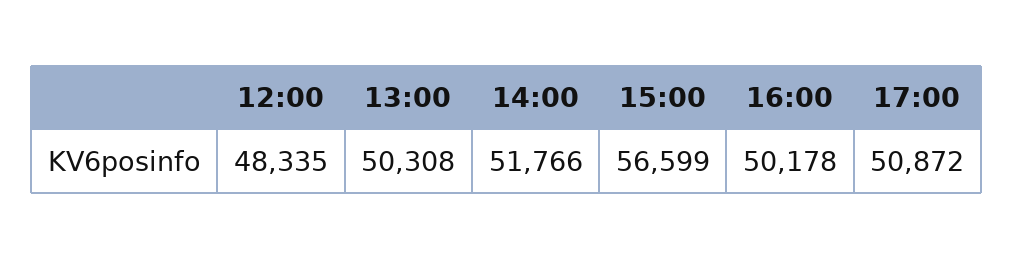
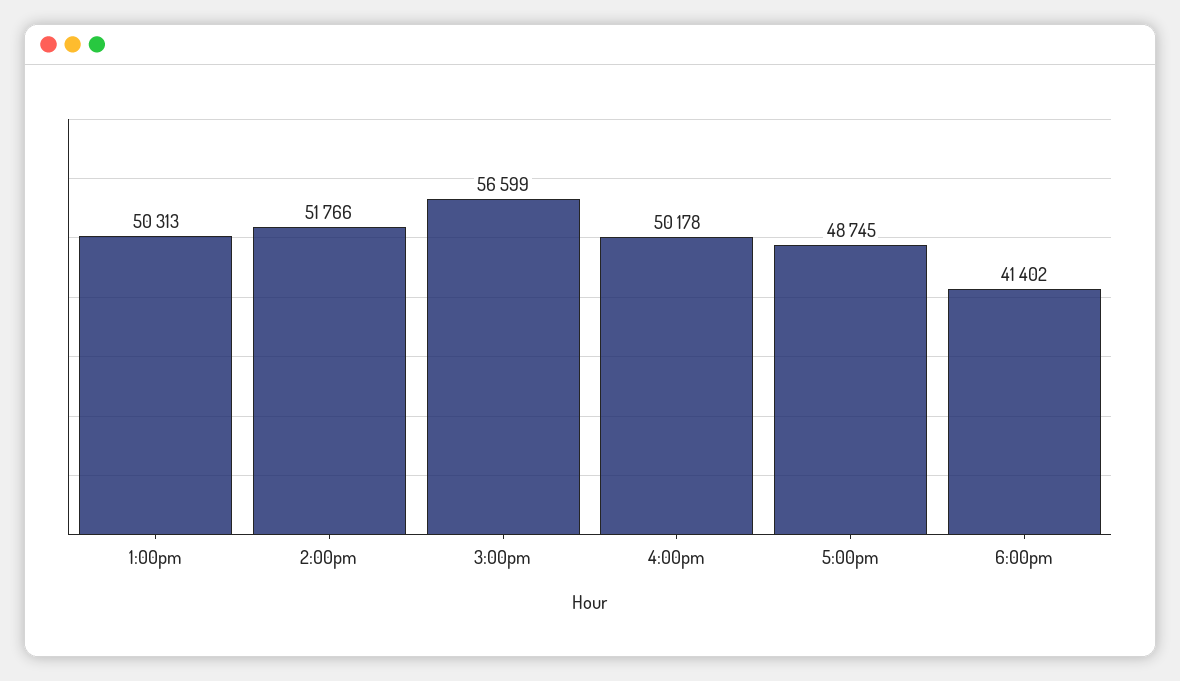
12:00: 48335 -> none
13:00: 50308 -> 50313
17:00: 50872 -> 48745
6:00pm: none -> 41402

